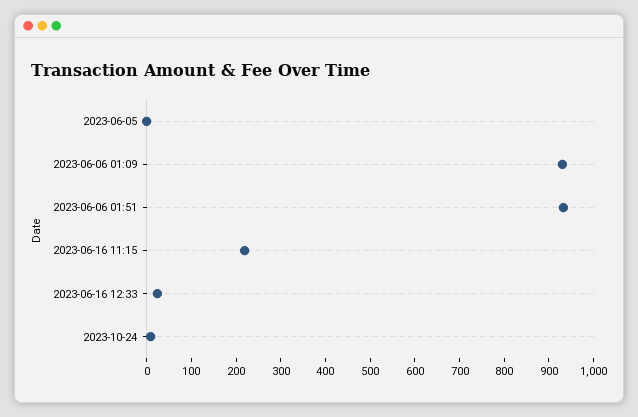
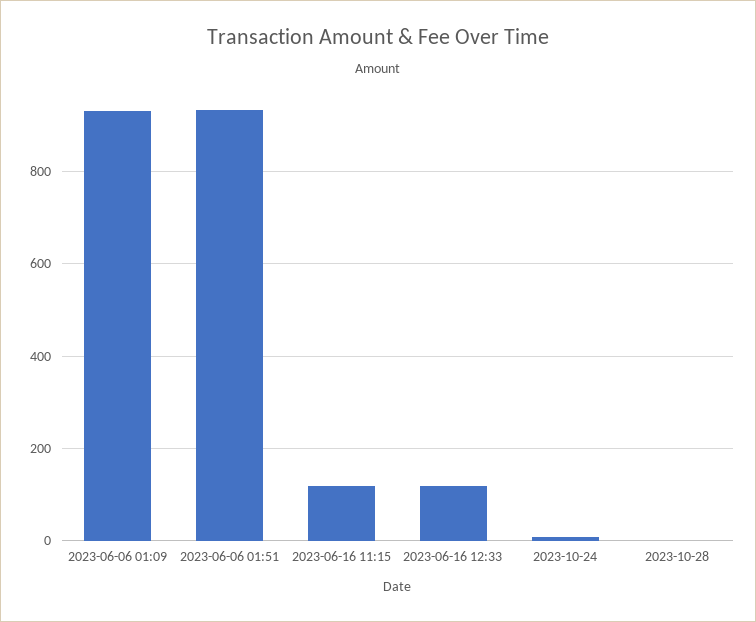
2023-06-05: 0 -> none
2023-06-16 11:15: 220 -> 120
2023-06-16 12:33: 20 -> 120
2023-10-28: none -> 0

